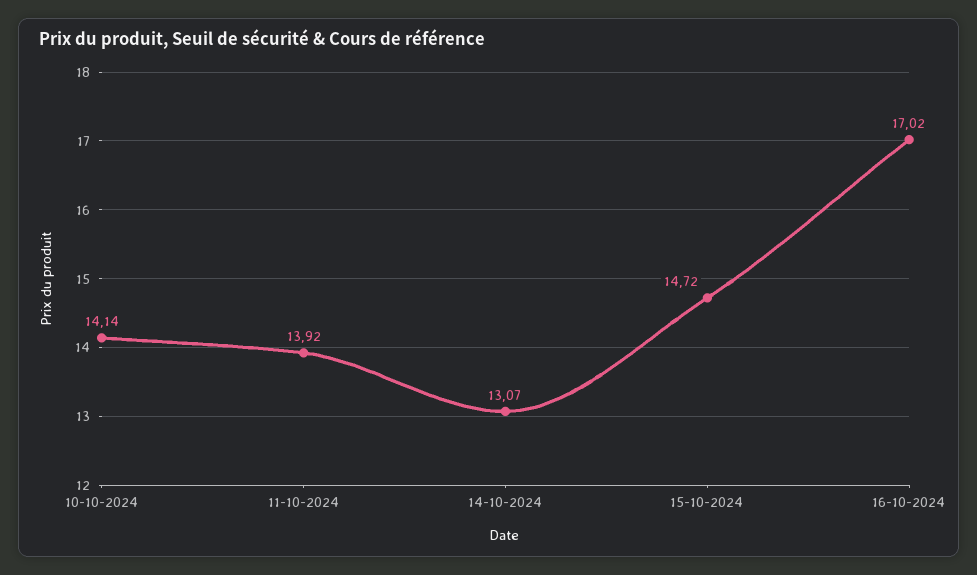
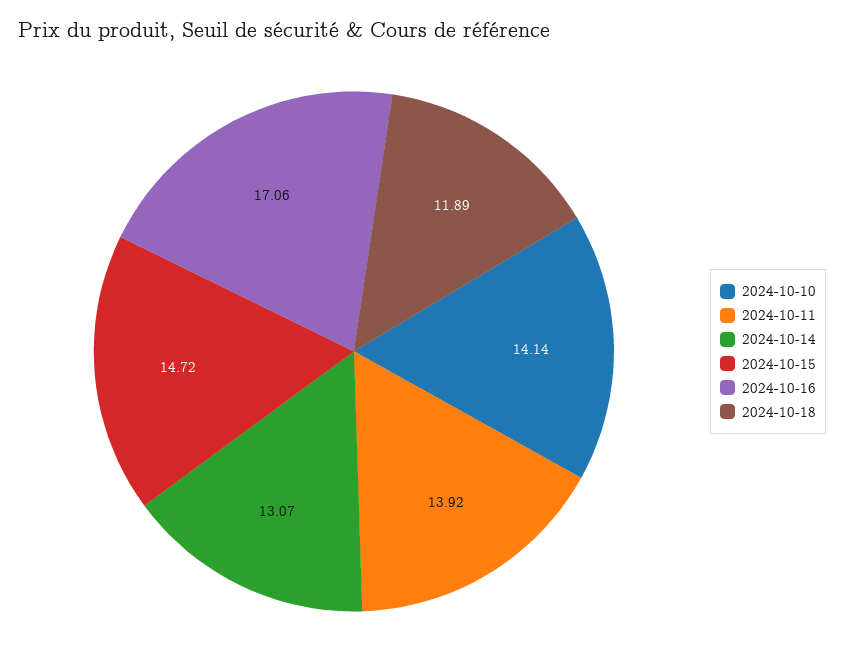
16-10-2024: 17.02 -> 17.06
2024-10-18: none -> 11.89

